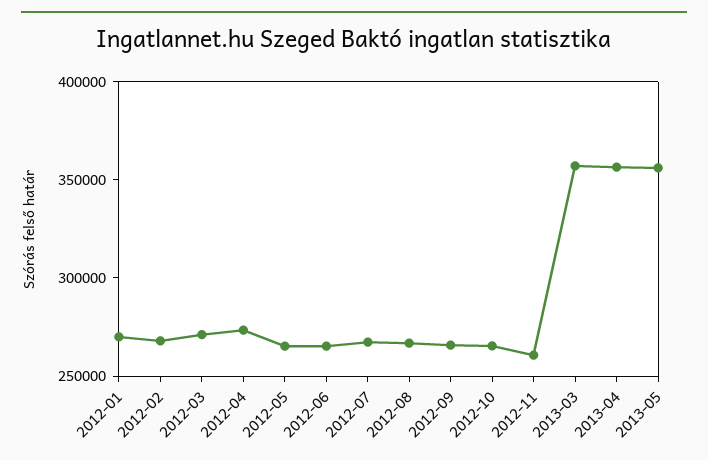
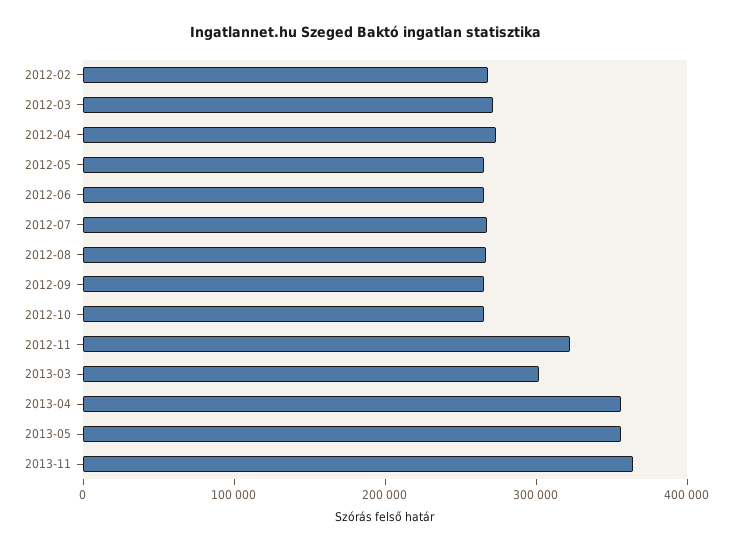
2012-01: 270000 -> none
2012-11: 260000 -> 320000
2013-03: 360000 -> 300000
2013-11: none -> 360000

